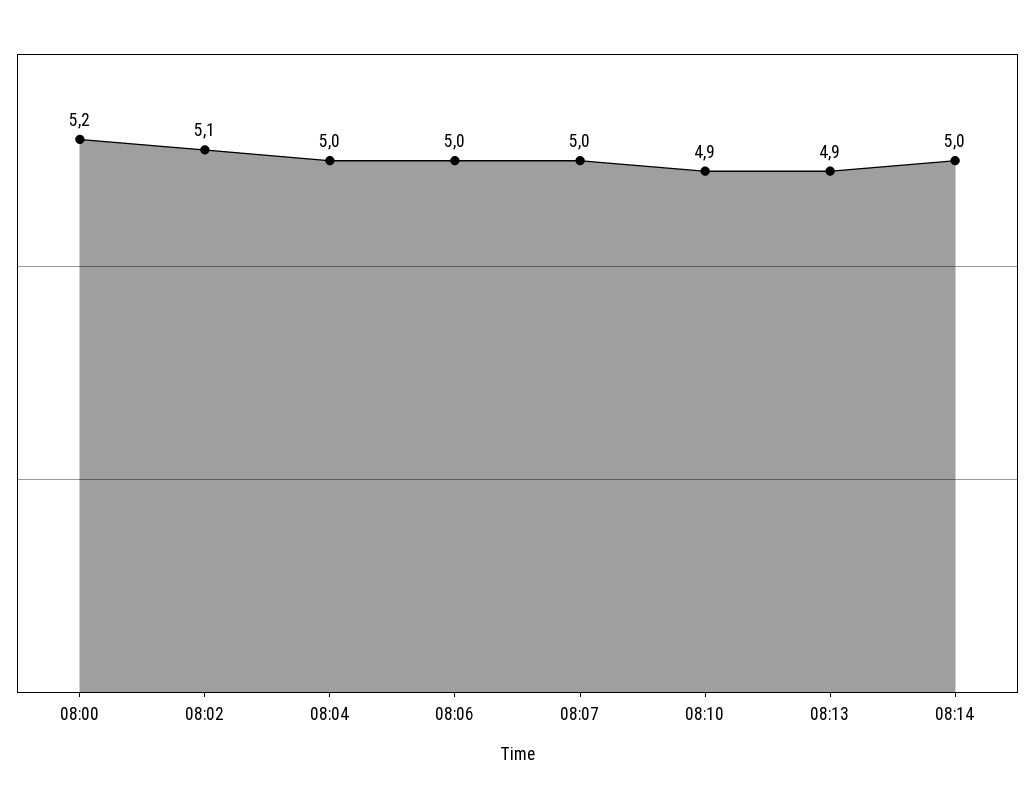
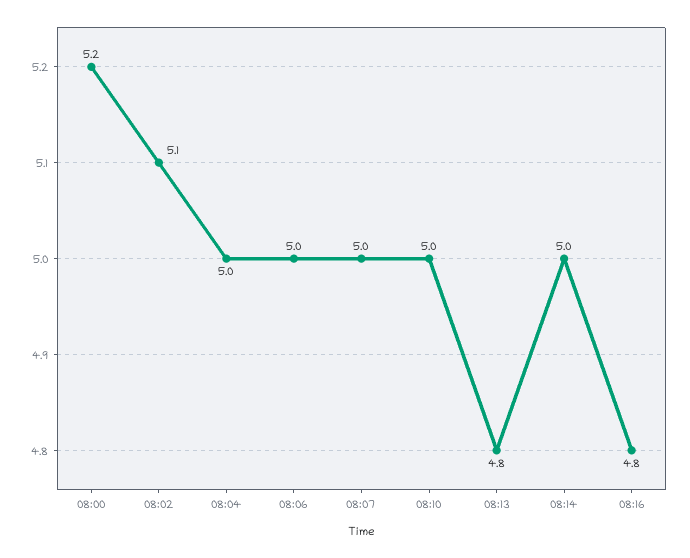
08:10: 4.9 -> 5
08:13: 4.9 -> 4.8
08:16: none -> 4.8

